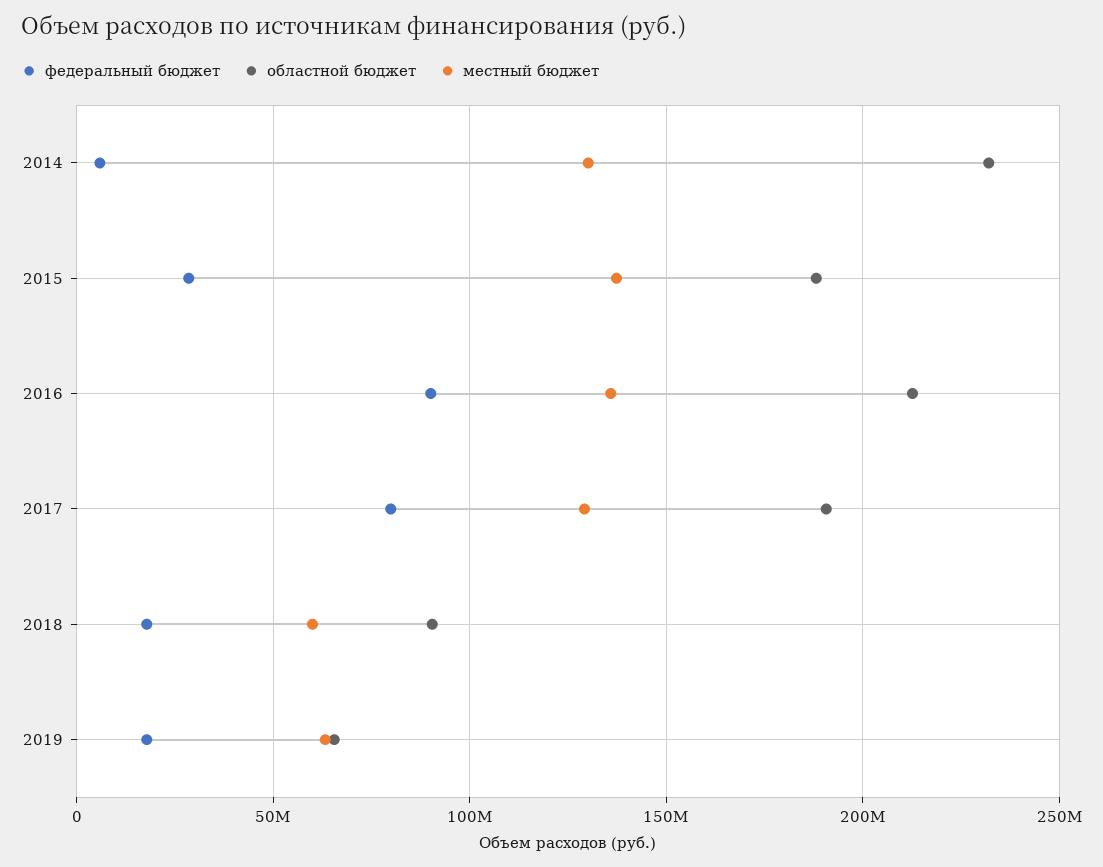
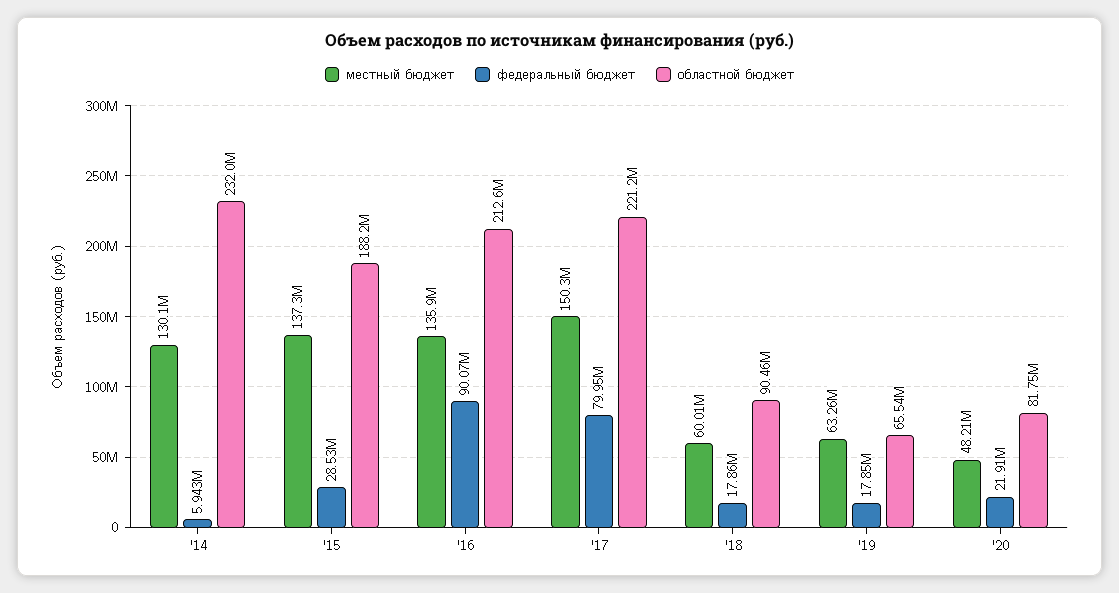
областной бюджет, 2017: 190000000 -> 221200000
местный бюджет, 2017: 130000000 -> 150300000
местный бюджет, '20: none -> 48210000
федеральный бюджет, '20: none -> 21910000
областной бюджет, '20: none -> 81750000

